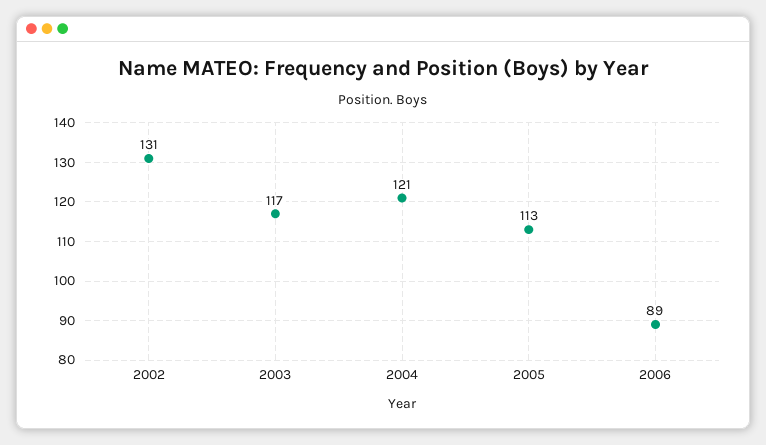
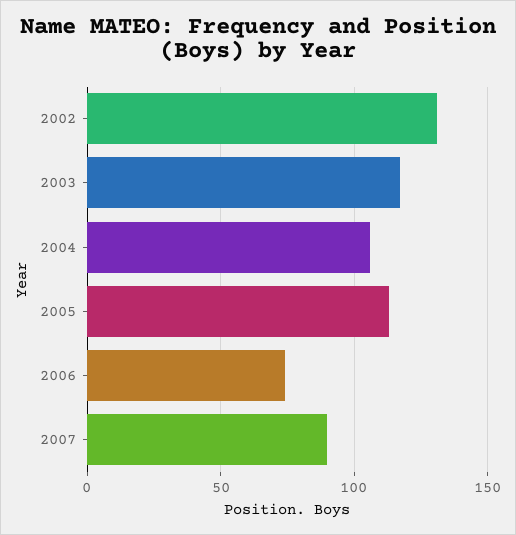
2004: 121 -> 105
2006: 89 -> 75
2007: none -> 90

